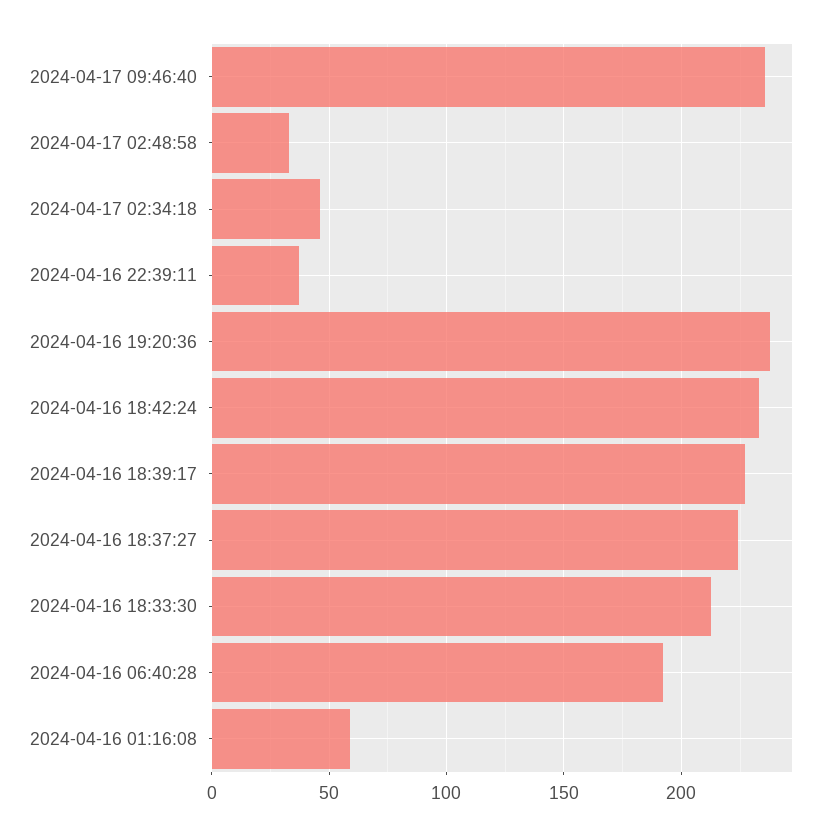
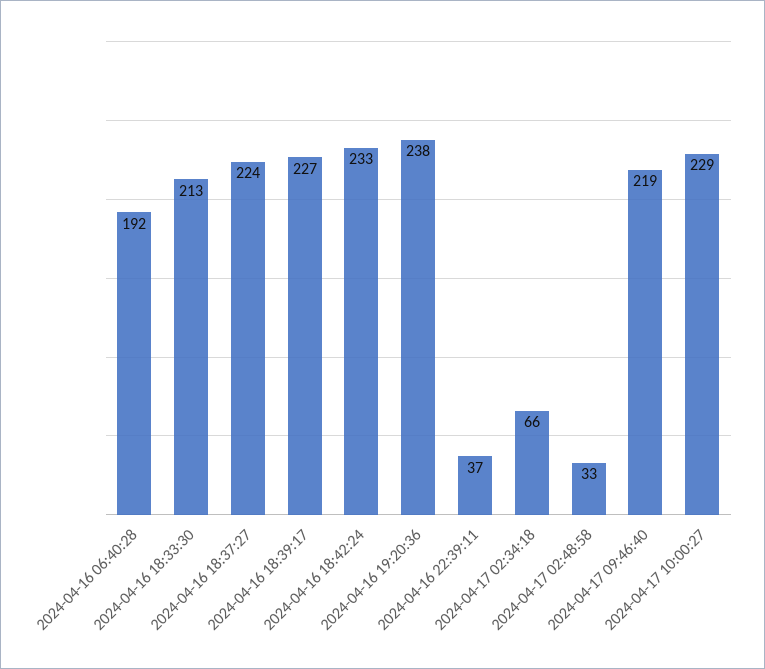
2024-04-17 09:46:40: 235 -> 219
2024-04-17 02:34:18: 45 -> 66
2024-04-16 01:16:08: 60 -> none
2024-04-17 10:00:27: none -> 229

